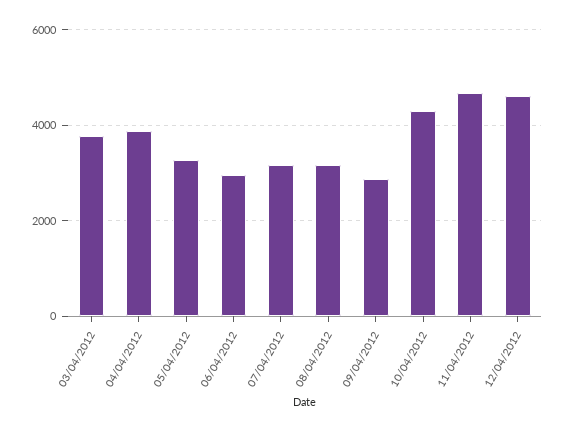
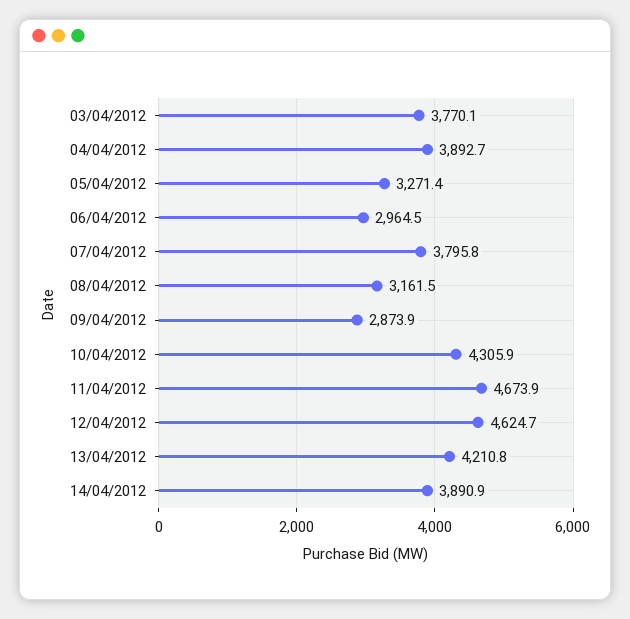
07/04/2012: 3200 -> 3795.8
13/04/2012: none -> 4210.8
14/04/2012: none -> 3890.9

